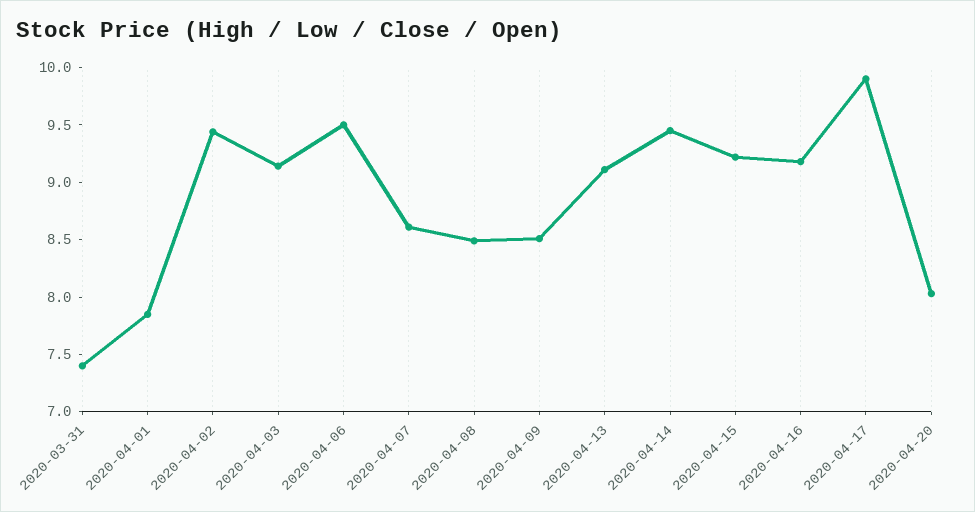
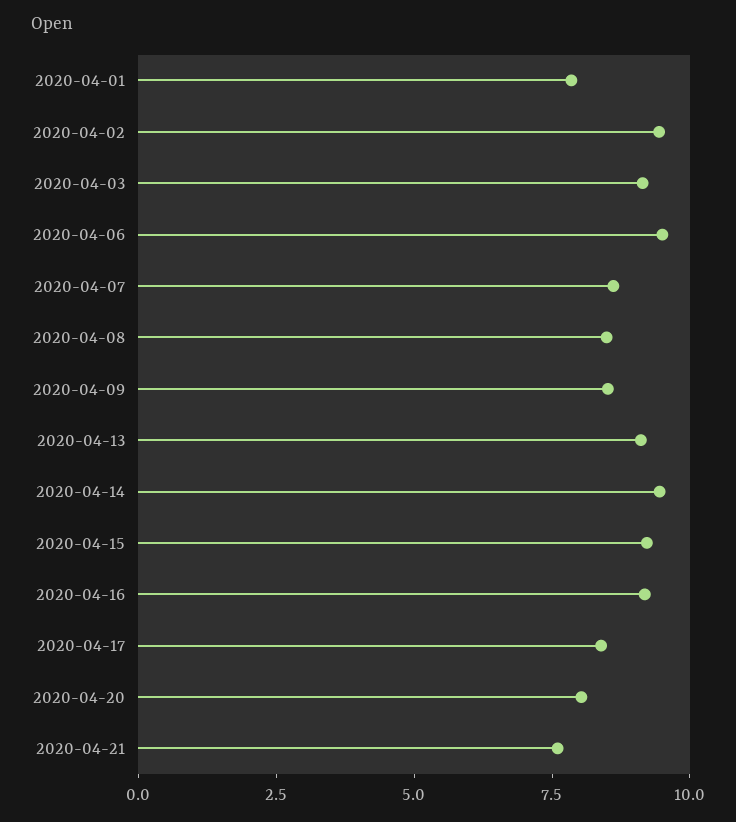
2020-03-31: 7.4 -> none
2020-04-17: 9.9 -> 8.5
2020-04-21: none -> 7.5

